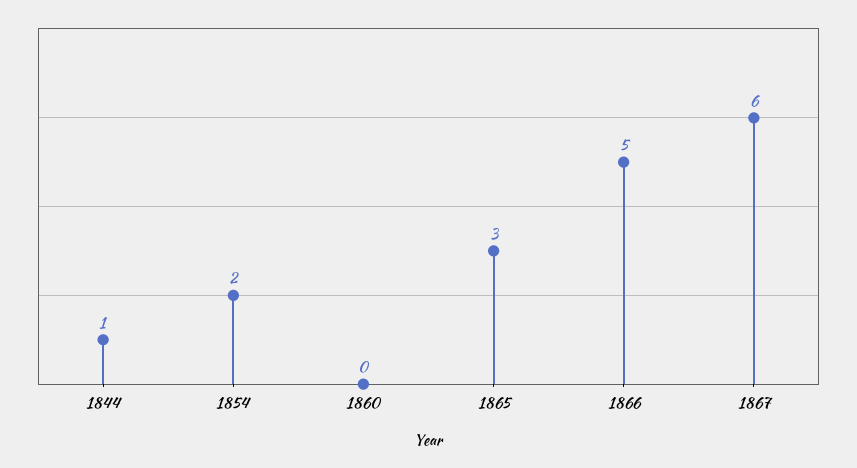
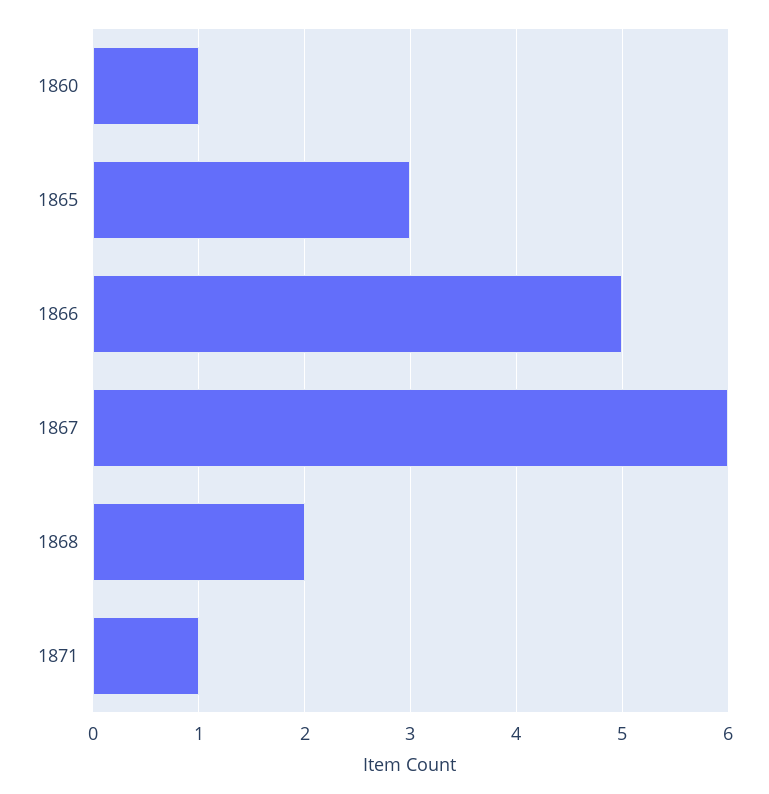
1844: 1 -> none
1854: 2 -> none
1860: 0 -> 1
1868: none -> 2
1871: none -> 1

